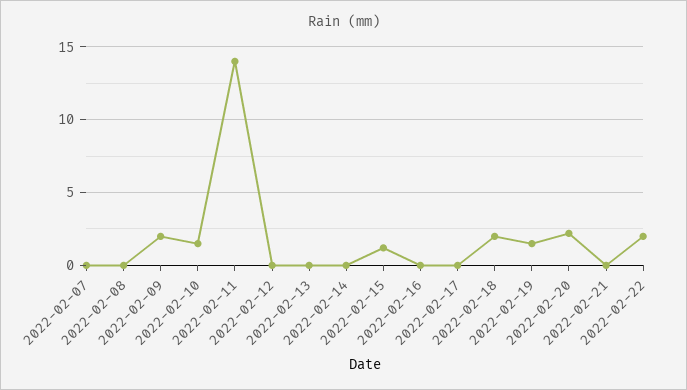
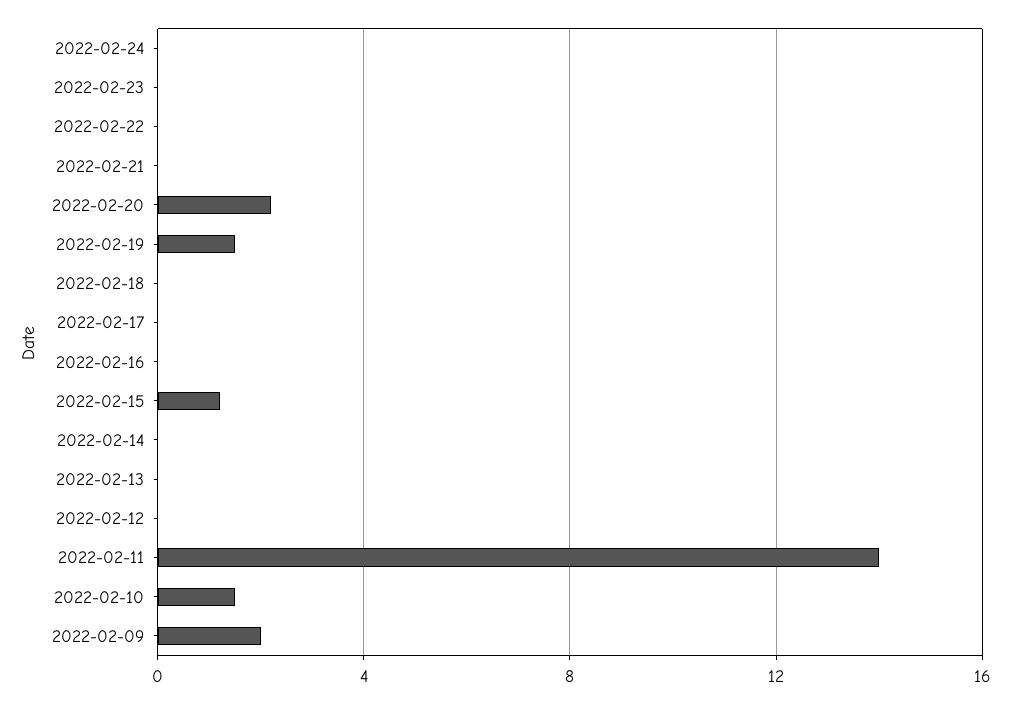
2022-02-07: 0 -> none
2022-02-08: 0 -> none
2022-02-18: 2 -> 0
2022-02-22: 2 -> 0
2022-02-24: none -> 0
2022-02-23: none -> 0

